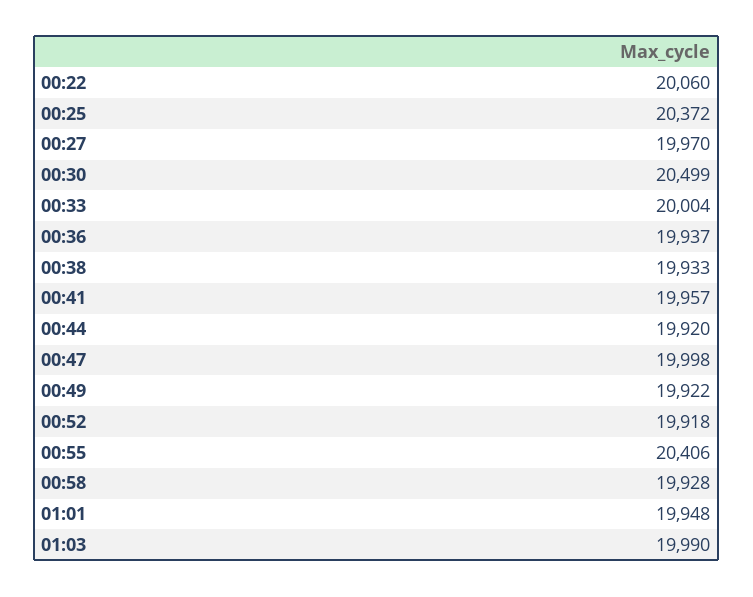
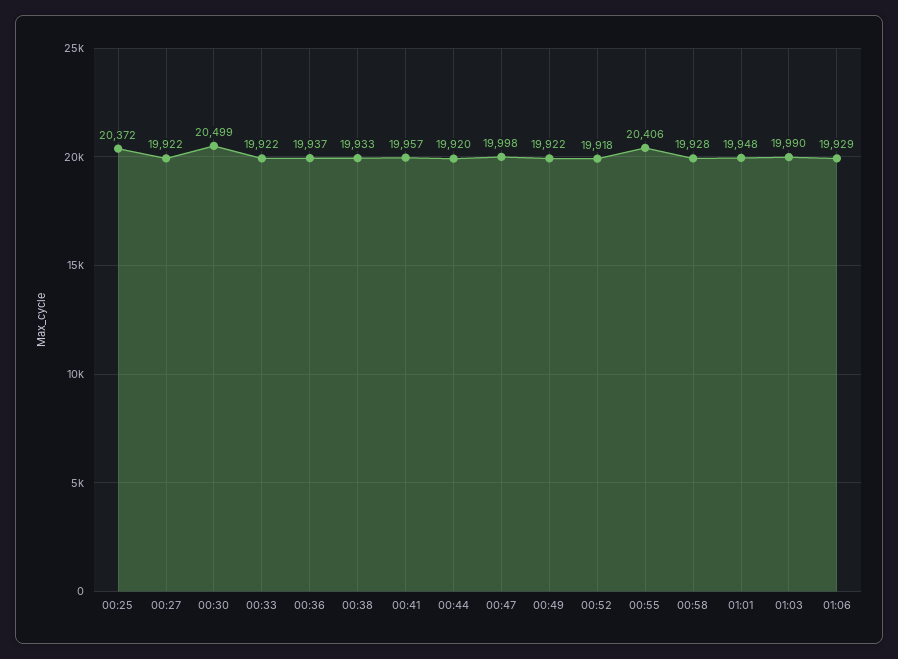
00:22: 20060 -> none
00:27: 19970 -> 19922
00:33: 20004 -> 19922
01:06: none -> 19929

